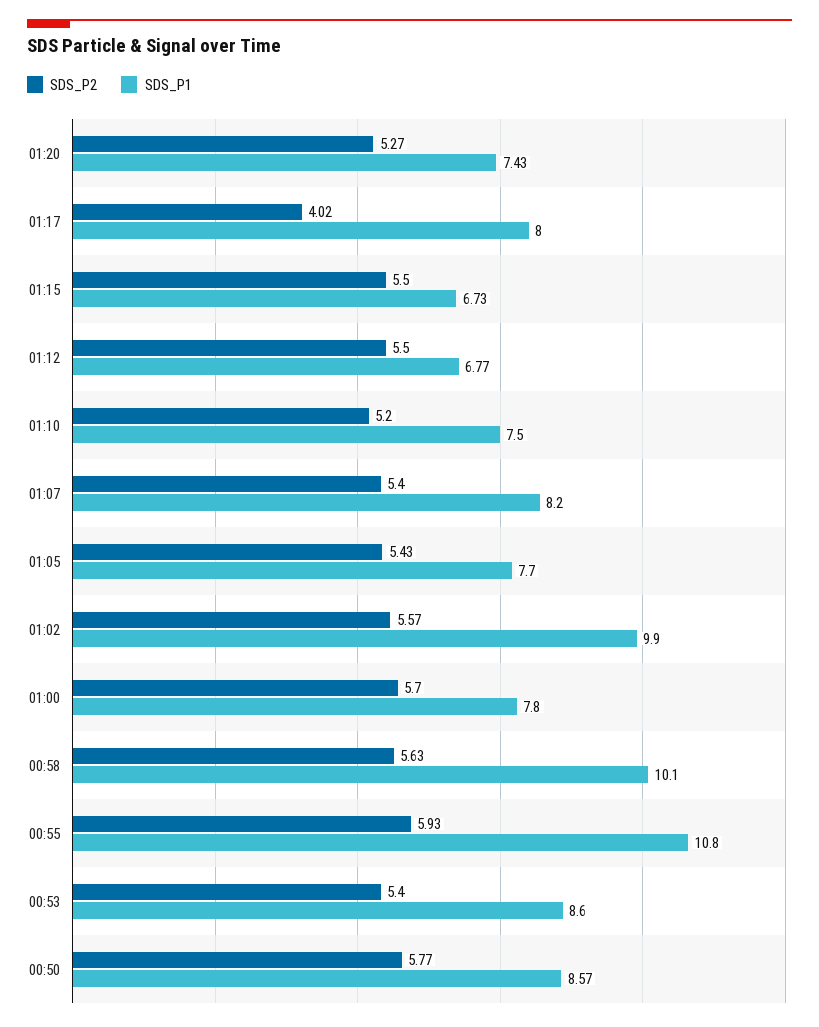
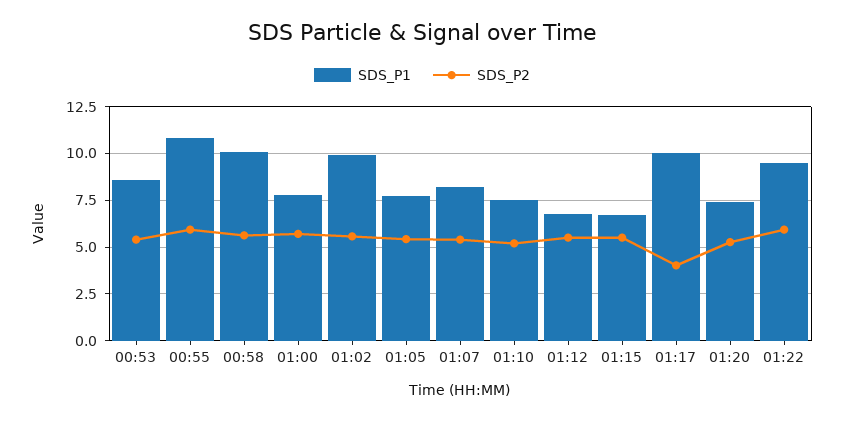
SDS_P1, 01:17: 8 -> 10
SDS_P2, 00:50: 5.77 -> none
SDS_P1, 00:50: 8.57 -> none
SDS_P1, 01:22: none -> 9.5
SDS_P2, 01:22: none -> 6

